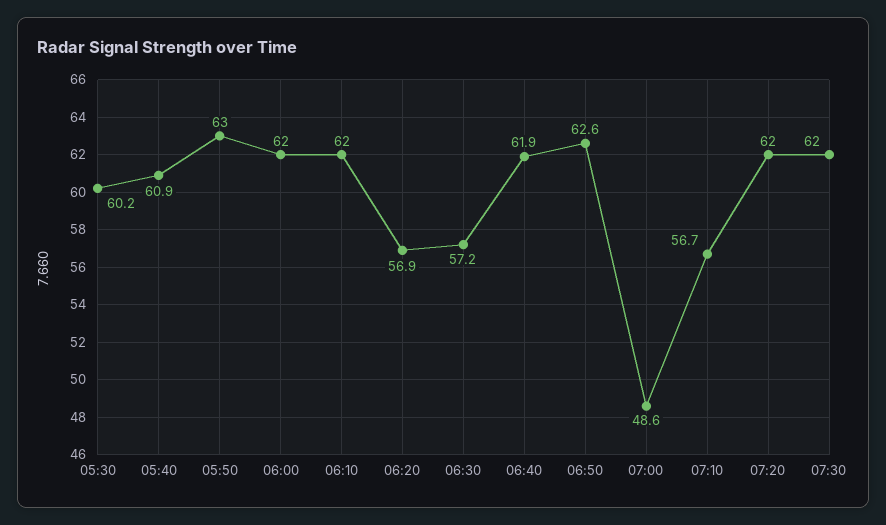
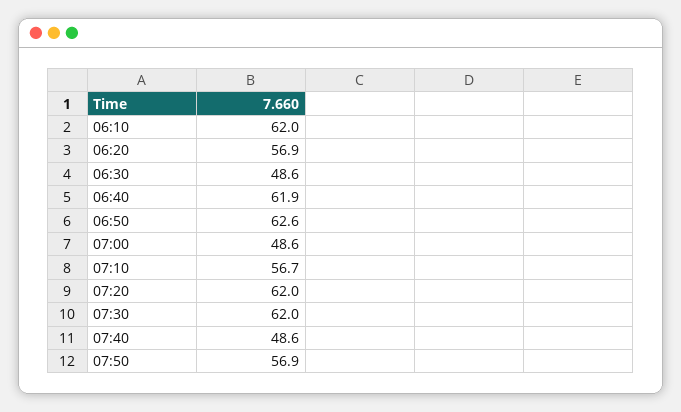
05:30: 60.2 -> none
05:40: 60.9 -> none
05:50: 63 -> none
06:00: 62 -> none
06:30: 57.2 -> 48.6
07:40: none -> 48.6
07:50: none -> 56.9

